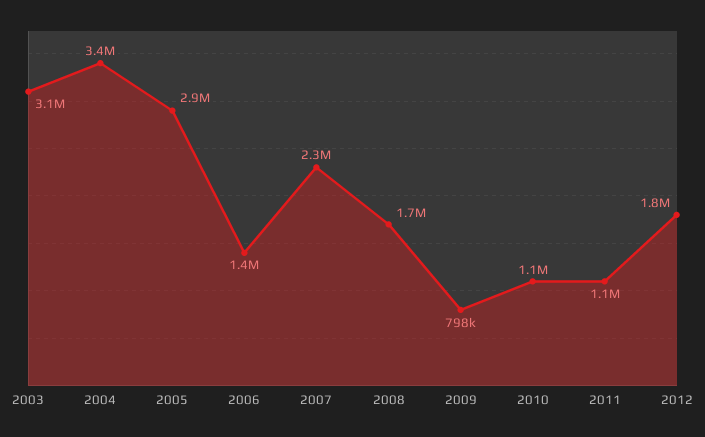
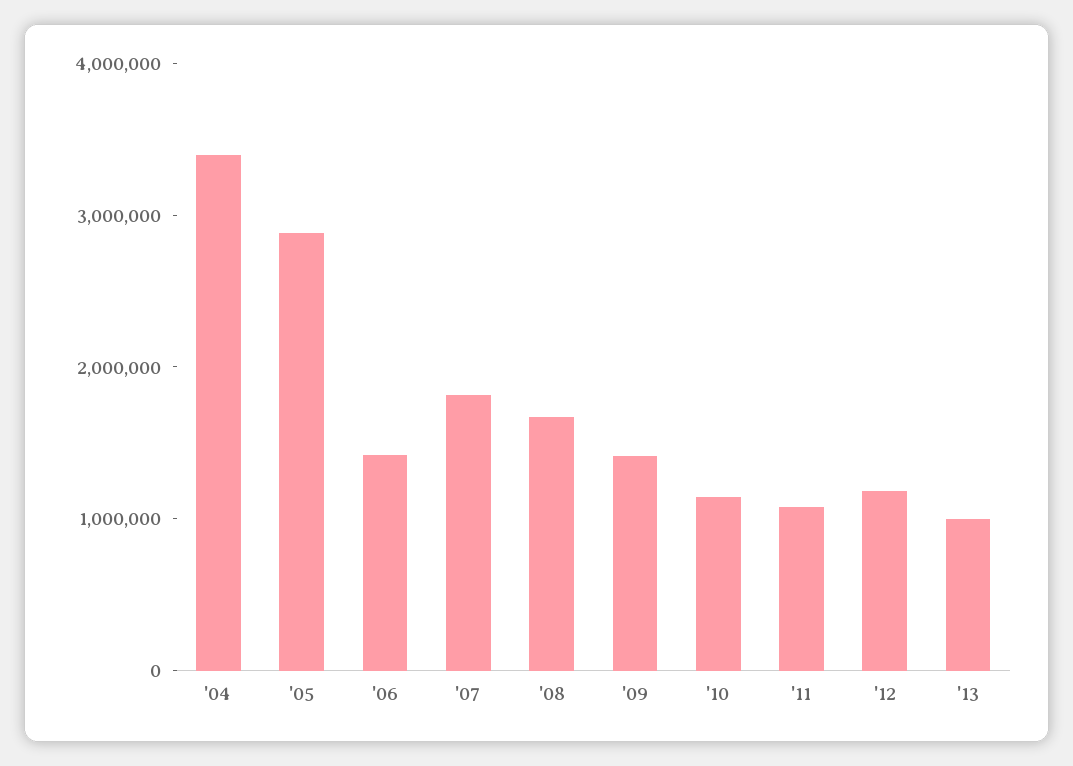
2003: 3100000 -> none
2007: 2300000 -> 1800000
2009: 798000 -> 1400000
2012: 1800000 -> 1200000
'13: none -> 1000000

